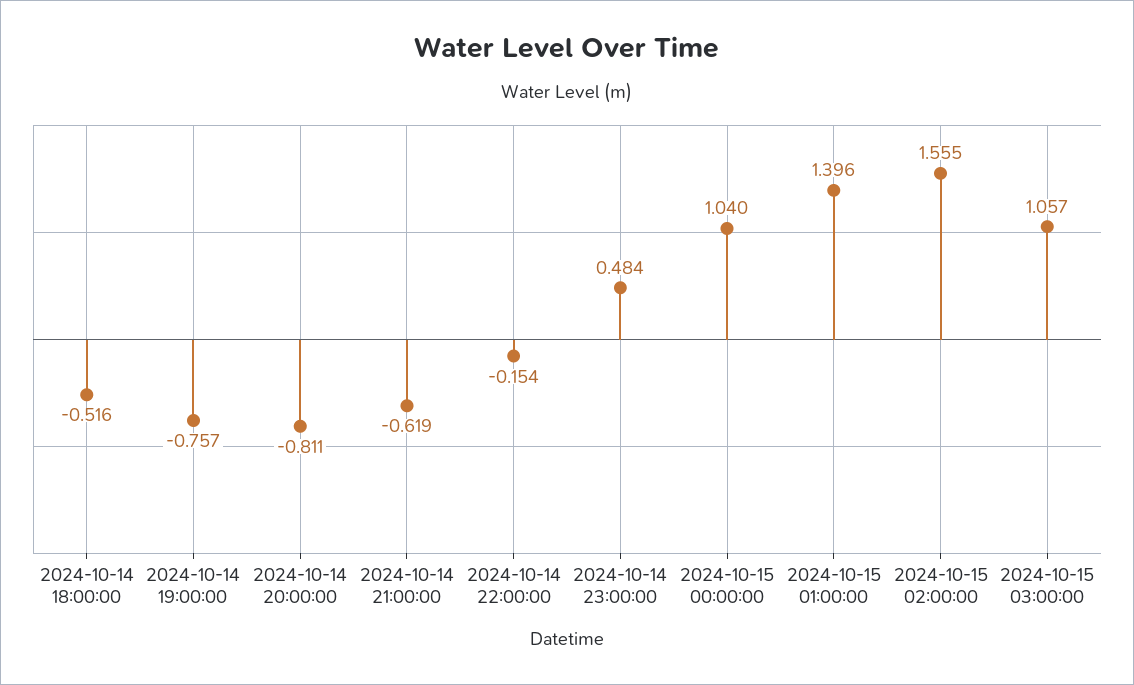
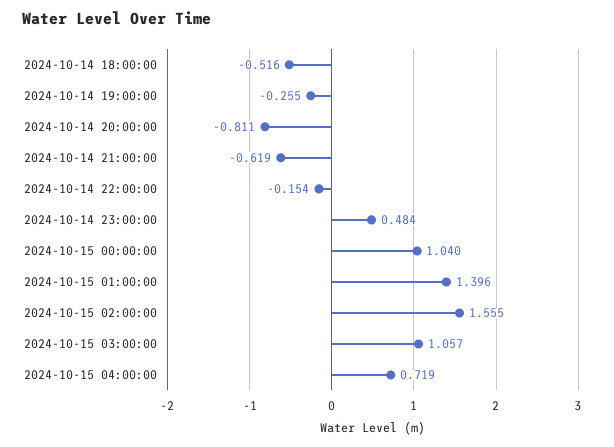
2024-10-14 19:00:00: -0.757 -> -0.255
2024-10-15 04:00:00: none -> 0.719

